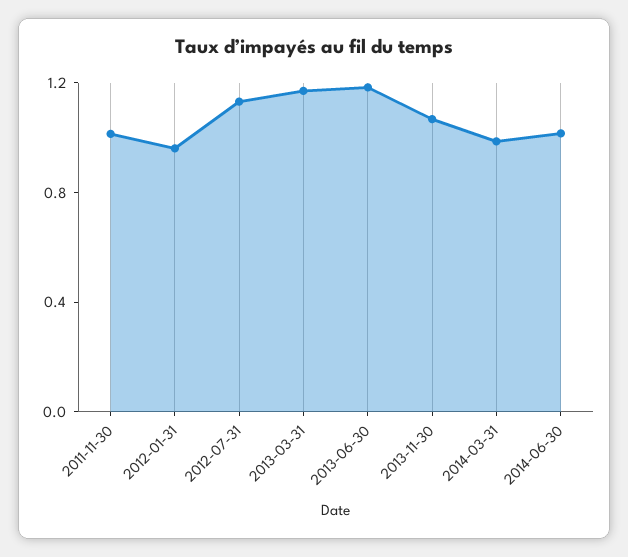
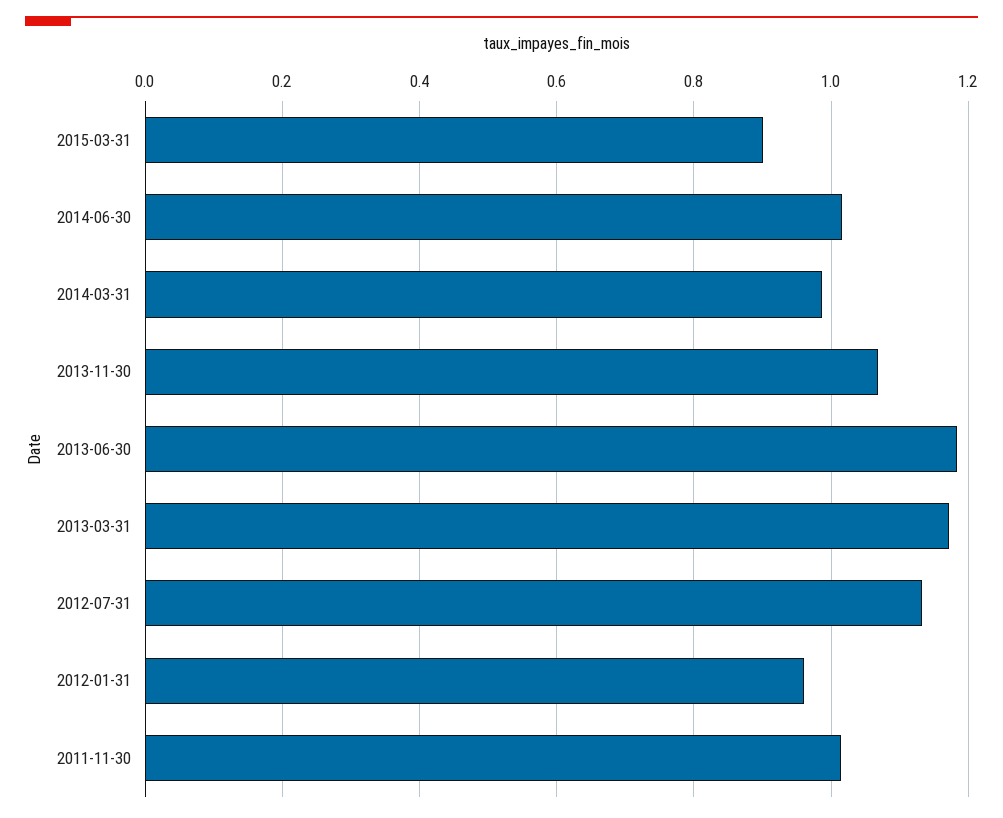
2015-03-31: none -> 0.9

